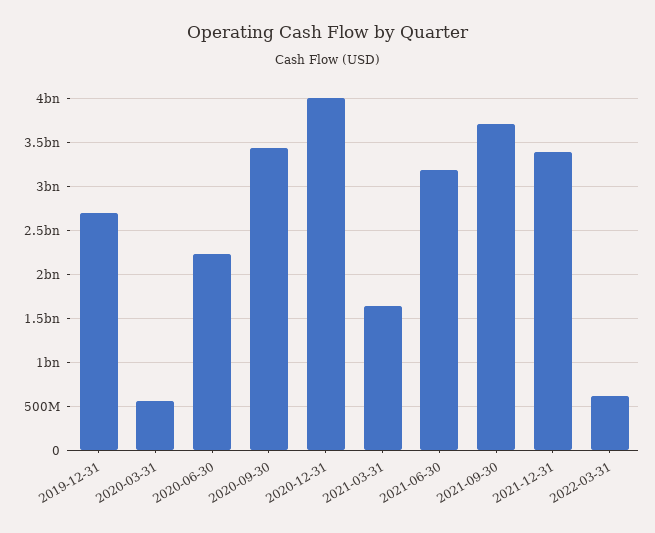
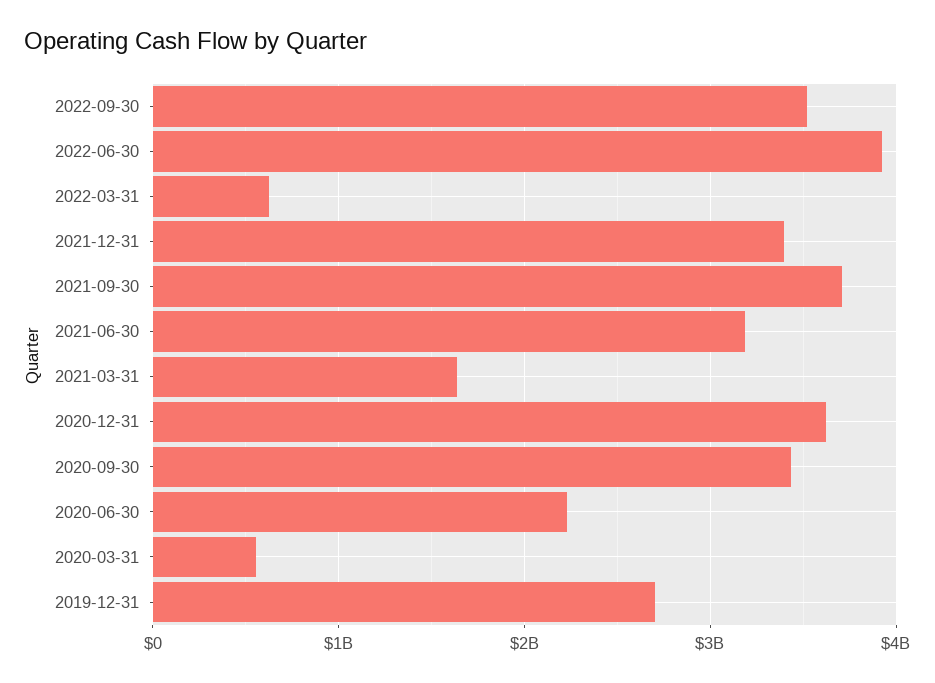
2020-12-31: 4000000000 -> 3600000000
2022-09-30: none -> 3500000000
2022-06-30: none -> 3900000000

